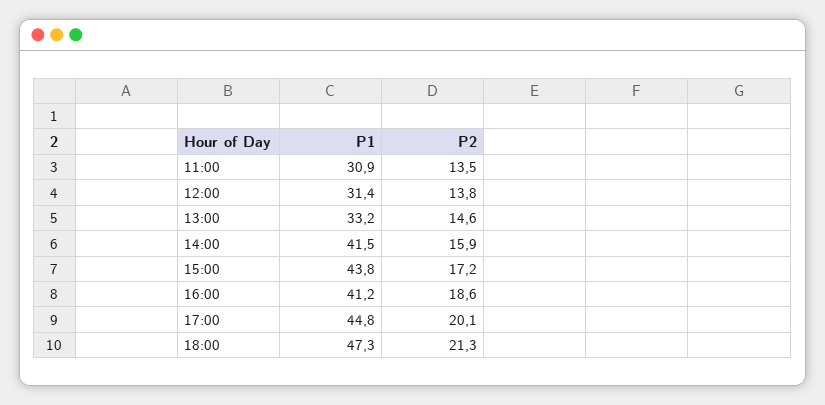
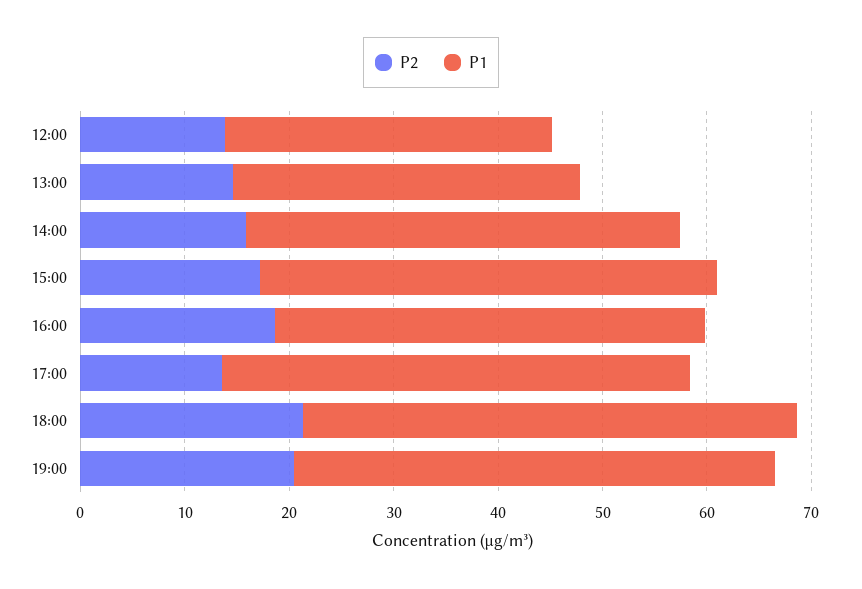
P1, 11:00: 30.9 -> none
P2, 11:00: 13.5 -> none
P2, 17:00: 20.1 -> 14
P2, 19:00: none -> 20
P1, 19:00: none -> 46

